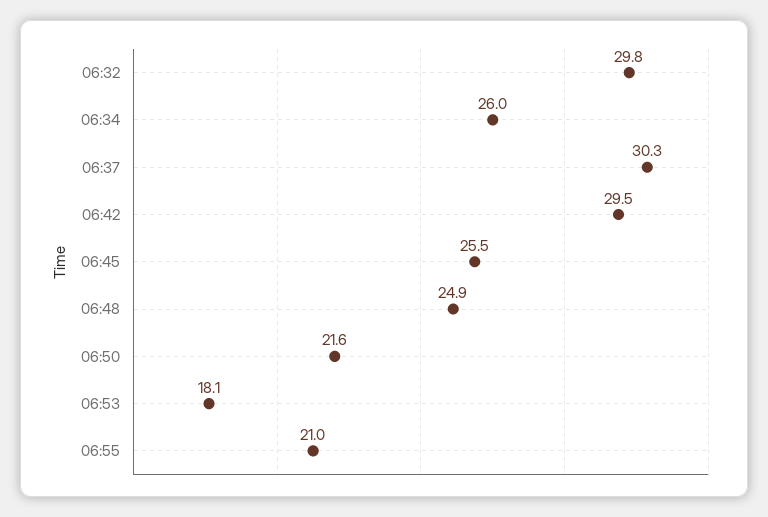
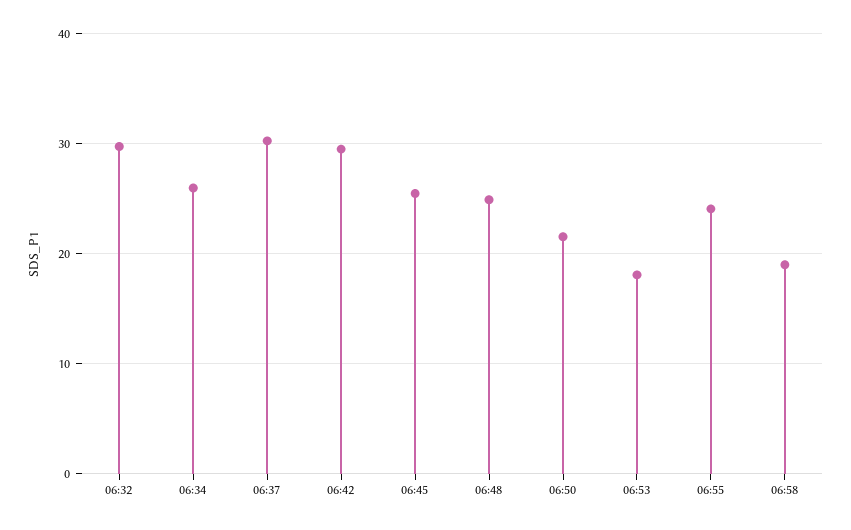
06:55: 21 -> 24
06:58: none -> 19

